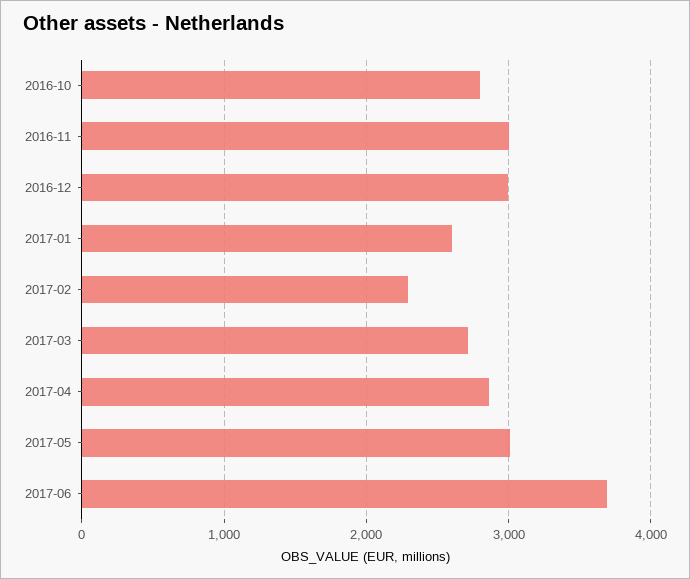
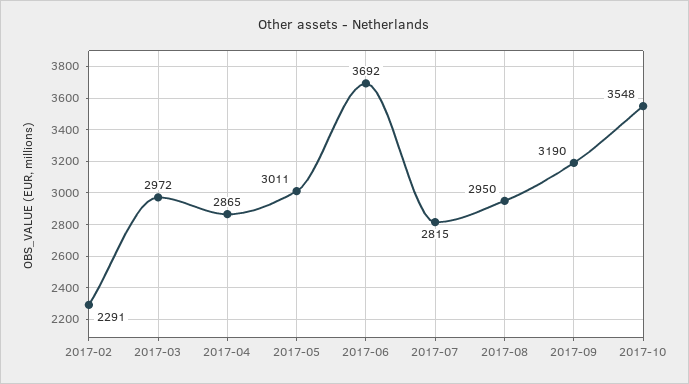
2016-10: 2800 -> none
2016-11: 3000 -> none
2016-12: 3000 -> none
2017-01: 2600 -> none
2017-03: 2700 -> 2972
2017-07: none -> 2815
2017-08: none -> 2950
2017-09: none -> 3190
2017-10: none -> 3548

